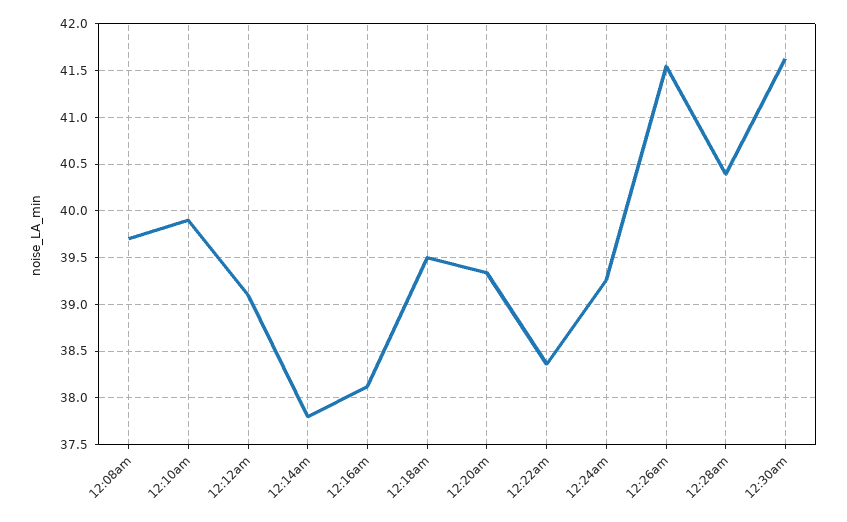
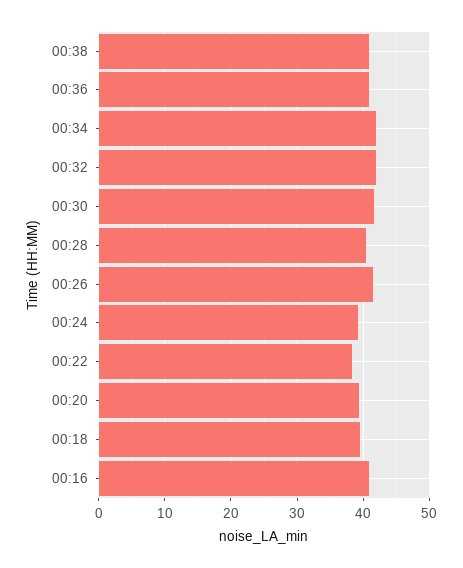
12:08am: 39.7 -> none
12:10am: 39.9 -> none
12:12am: 39.1 -> none
12:14am: 37.8 -> none
12:16am: 38.1 -> 41
00:38: none -> 41
00:36: none -> 41
00:34: none -> 42
00:32: none -> 42

